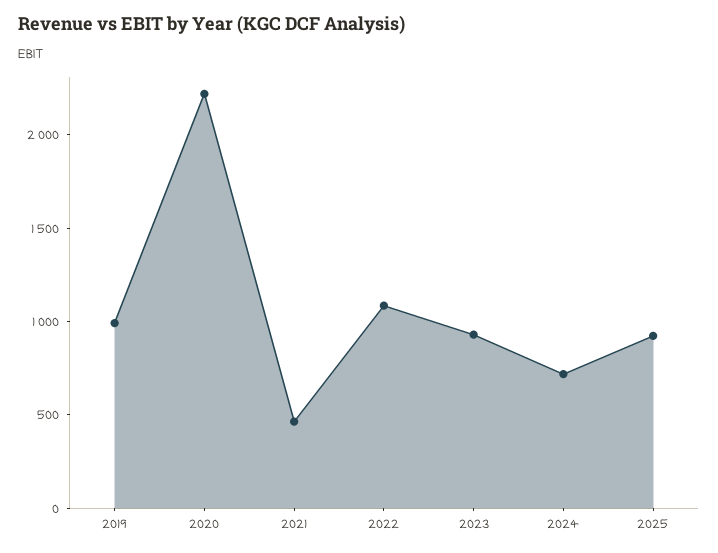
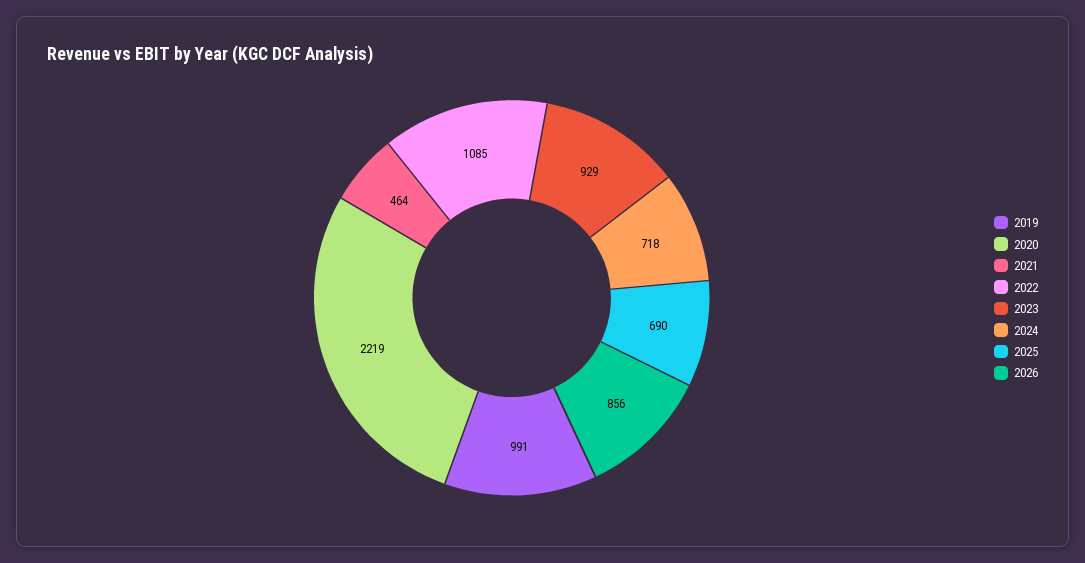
2025: 900 -> 690
2026: none -> 856

